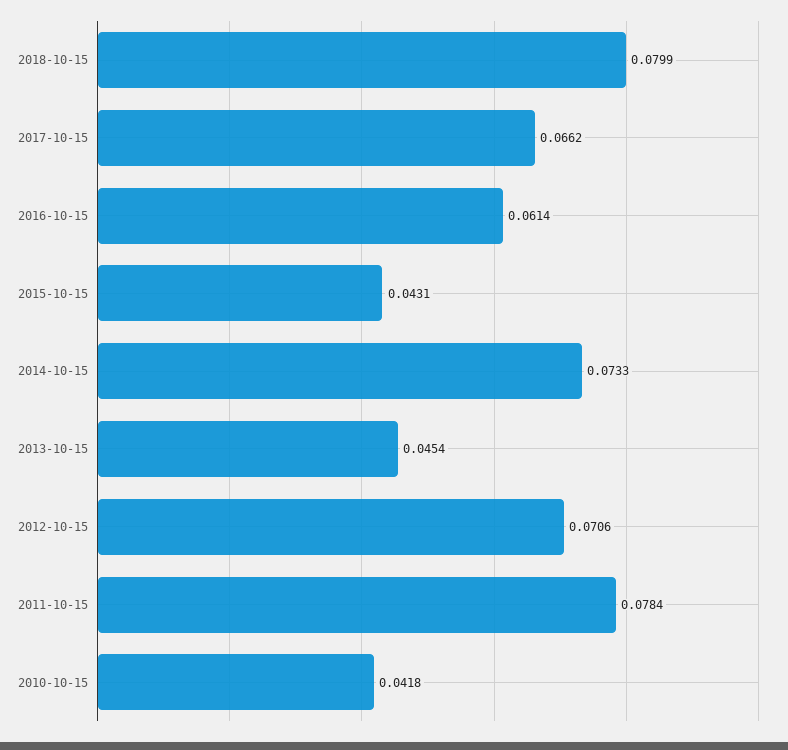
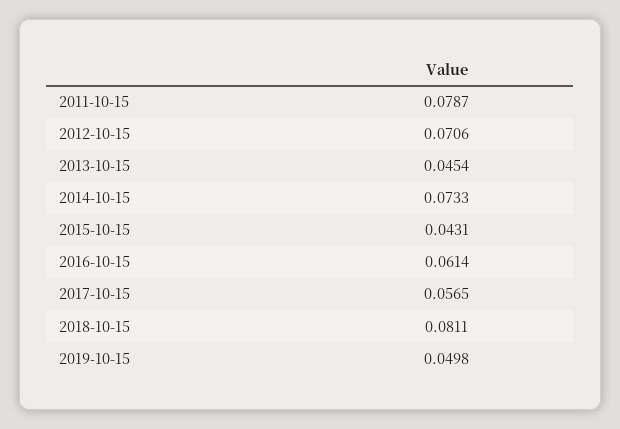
2018-10-15: 0.0799 -> 0.0811
2017-10-15: 0.0662 -> 0.0565
2011-10-15: 0.0784 -> 0.0787
2010-10-15: 0.0418 -> none
2019-10-15: none -> 0.0498

